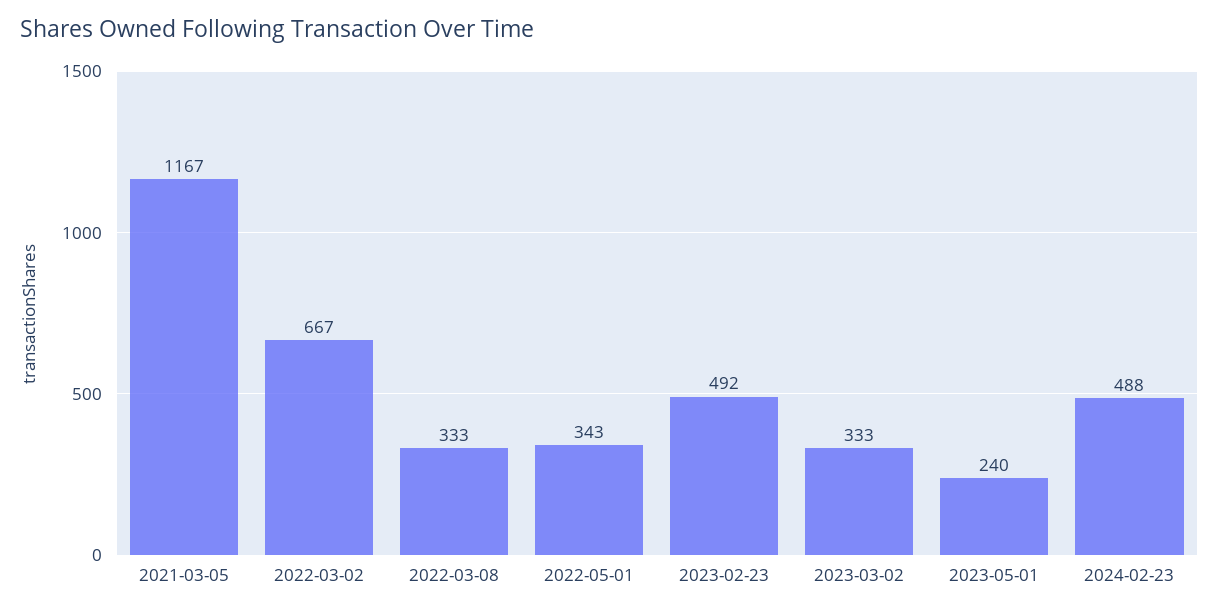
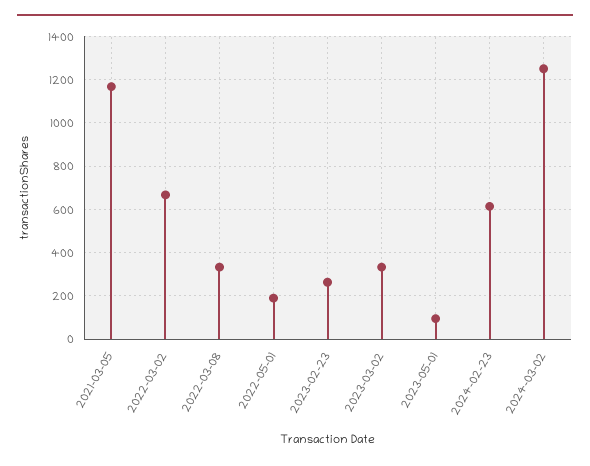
2022-05-01: 343 -> 200
2023-02-23: 492 -> 250
2023-05-01: 240 -> 100
2024-02-23: 488 -> 600
2024-03-02: none -> 1250

